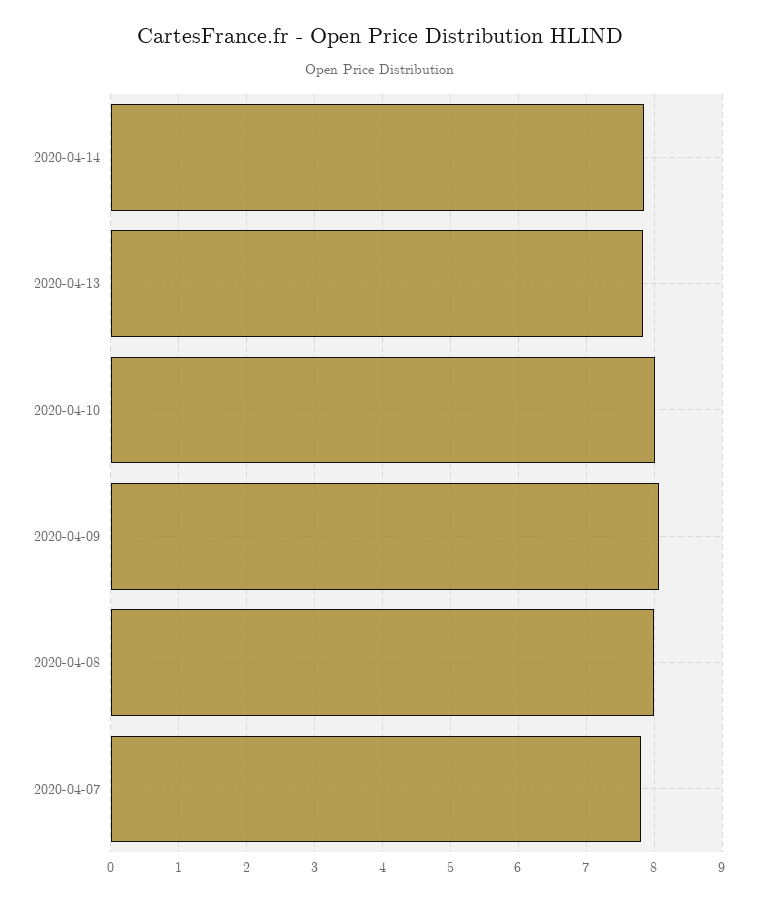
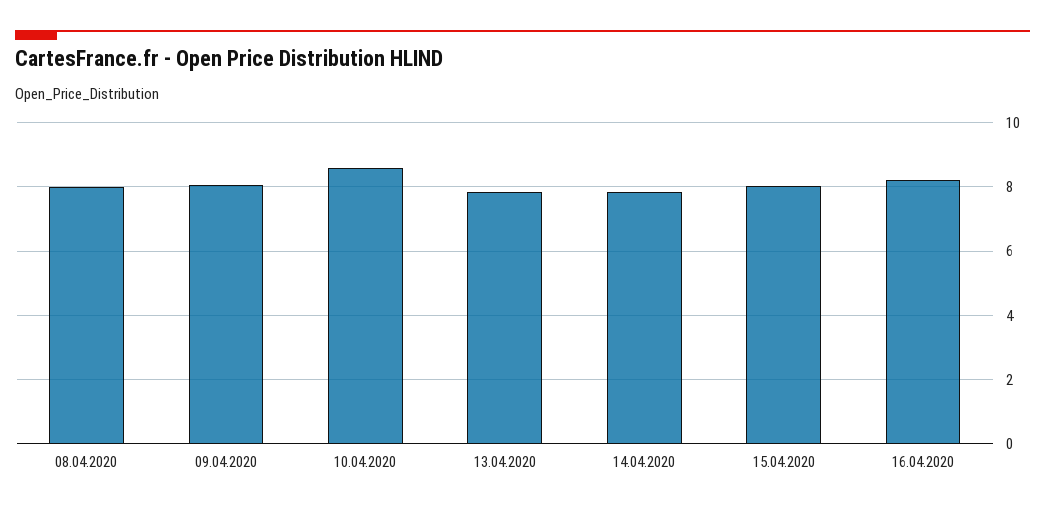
2020-04-10: 8 -> 8.6
2020-04-07: 7.8 -> none
15.04.2020: none -> 8
16.04.2020: none -> 8.2

